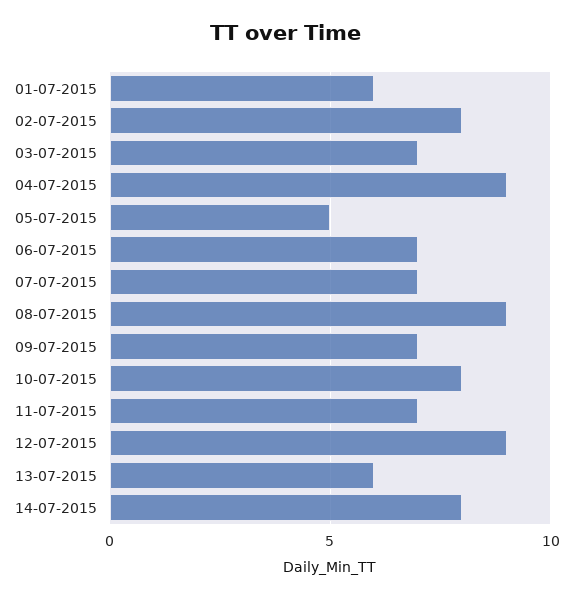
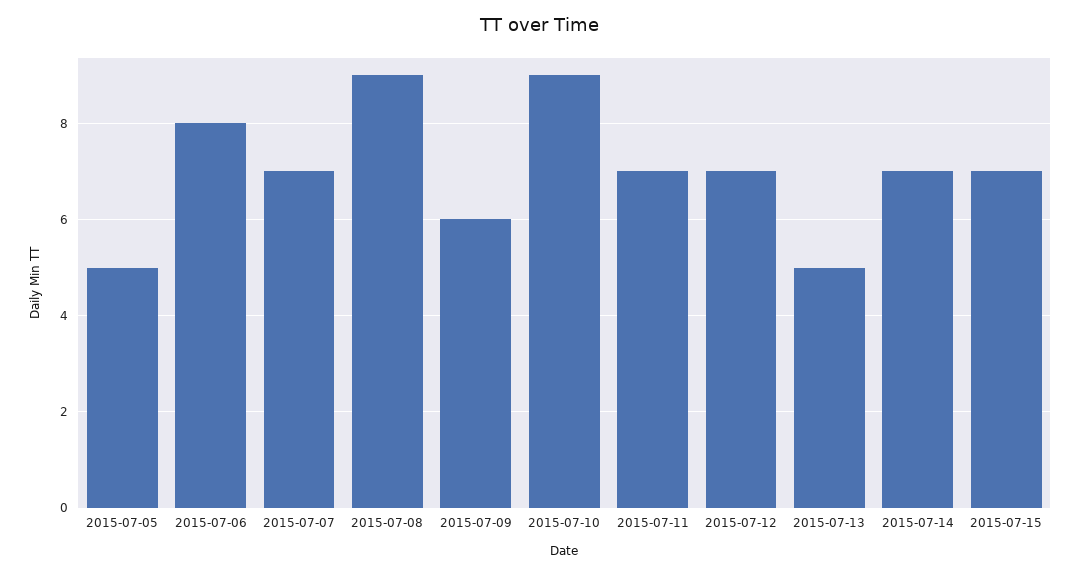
01-07-2015: 6 -> none
02-07-2015: 8 -> none
03-07-2015: 7 -> none
04-07-2015: 9 -> none
06-07-2015: 7 -> 8
09-07-2015: 7 -> 6
10-07-2015: 8 -> 9
12-07-2015: 9 -> 7
13-07-2015: 6 -> 5
14-07-2015: 8 -> 7
2015-07-15: none -> 7

